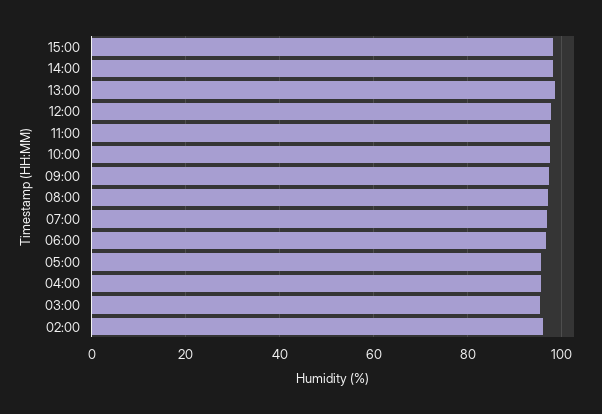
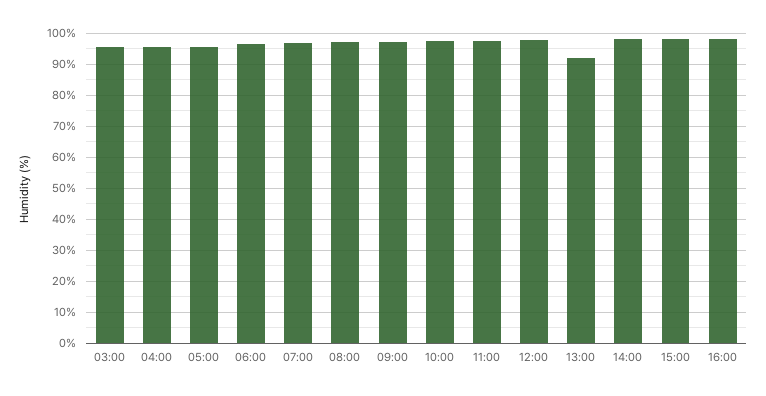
13:00: 98 -> 92
02:00: 96 -> none
16:00: none -> 98

